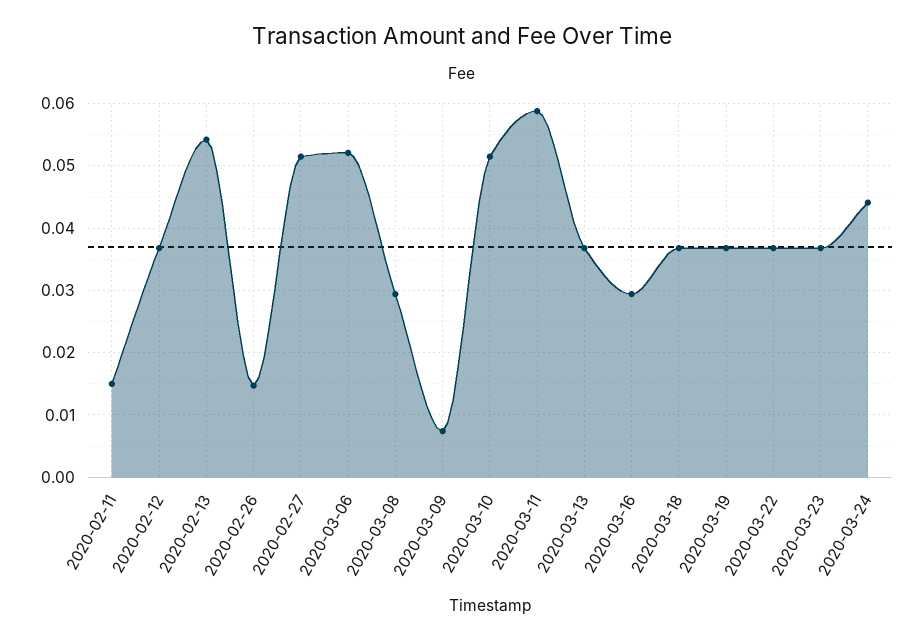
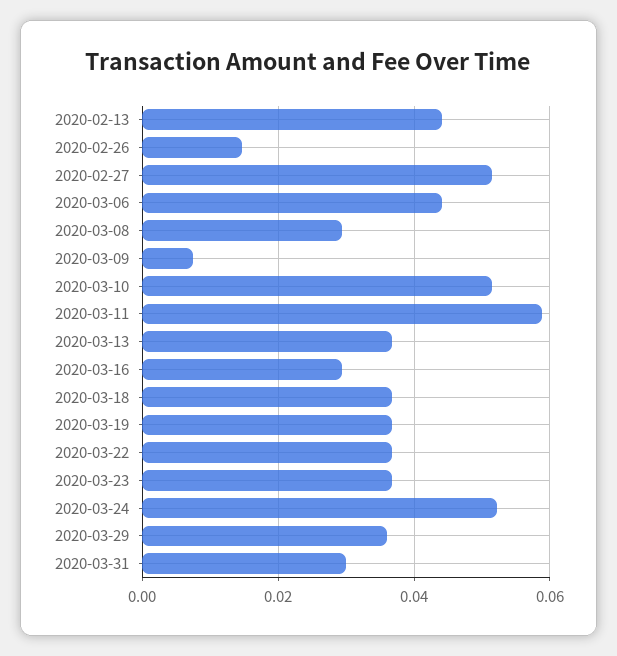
2020-02-11: 0.015 -> none
2020-02-12: 0.037 -> none
2020-02-13: 0.054 -> 0.044
2020-03-06: 0.052 -> 0.044
2020-03-24: 0.044 -> 0.052
2020-03-29: none -> 0.036
2020-03-31: none -> 0.03

